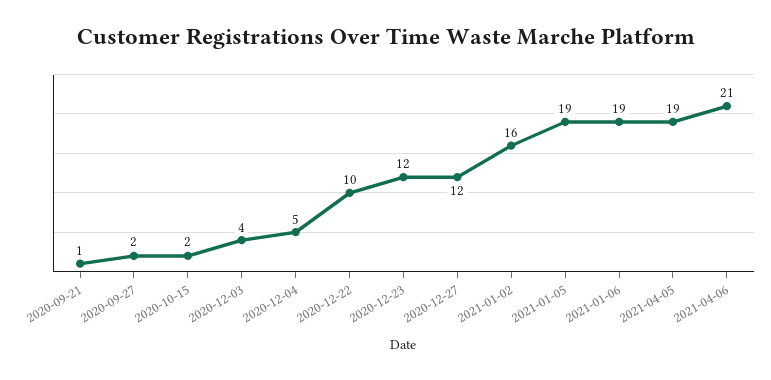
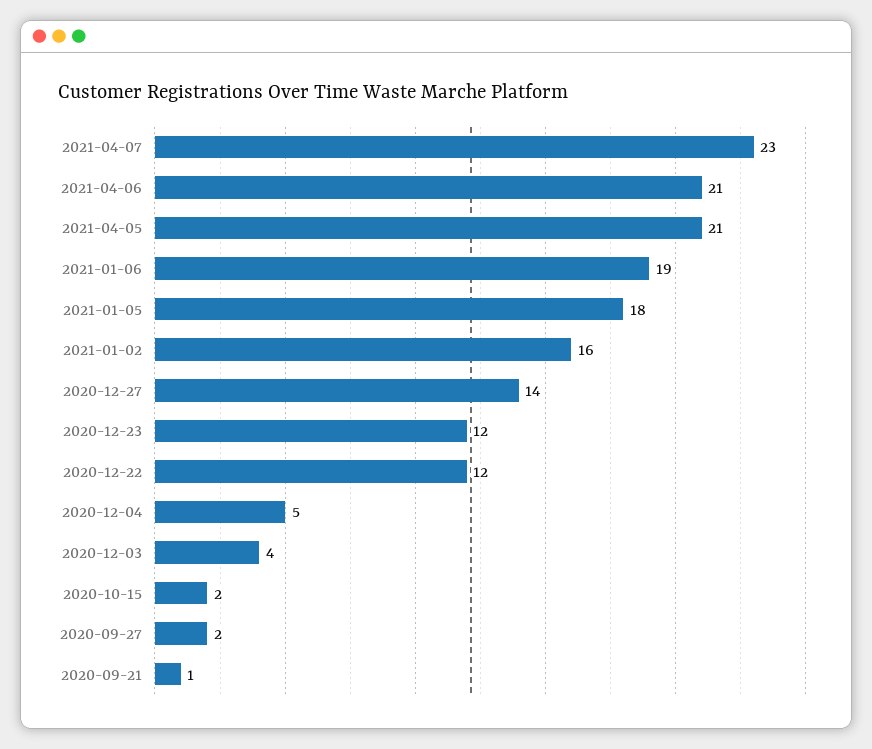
2020-12-22: 10 -> 12
2020-12-27: 12 -> 14
2021-01-05: 19 -> 18
2021-04-05: 19 -> 21
2021-04-07: none -> 23

